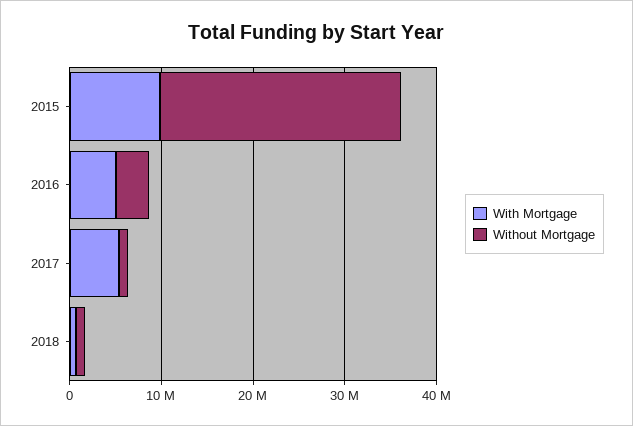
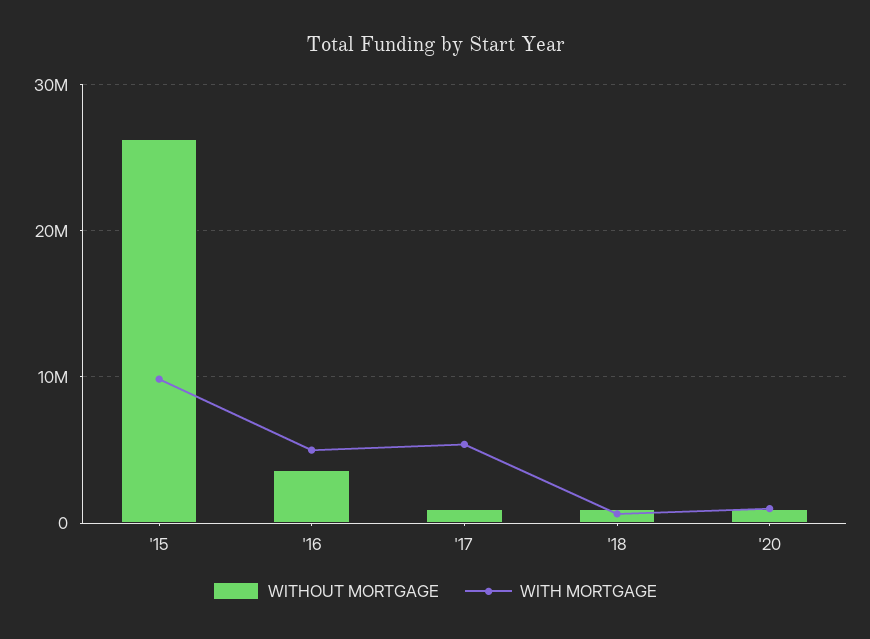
Without Mortgage, '20: none -> 1000000
With Mortgage, '20: none -> 1000000

